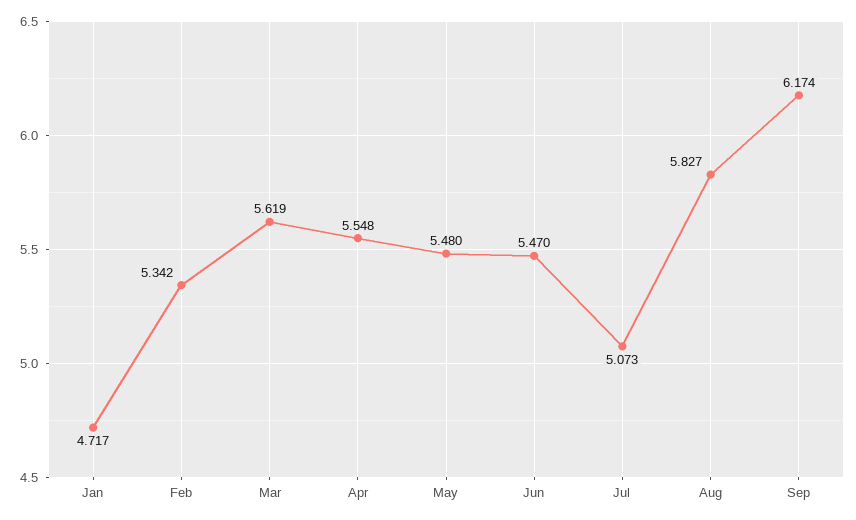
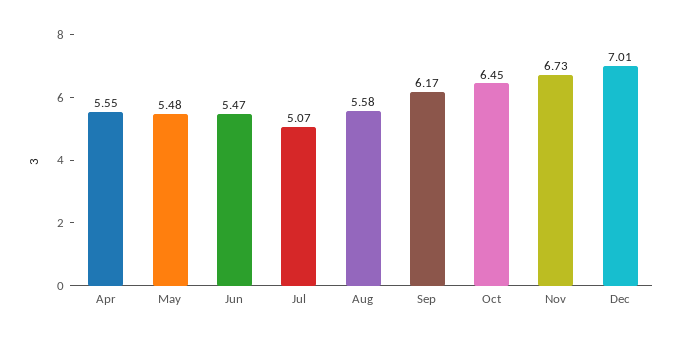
Jan: 4.717 -> none
Feb: 5.342 -> none
Mar: 5.619 -> none
Aug: 5.827 -> 5.58
Oct: none -> 6.45
Nov: none -> 6.73
Dec: none -> 7.01

